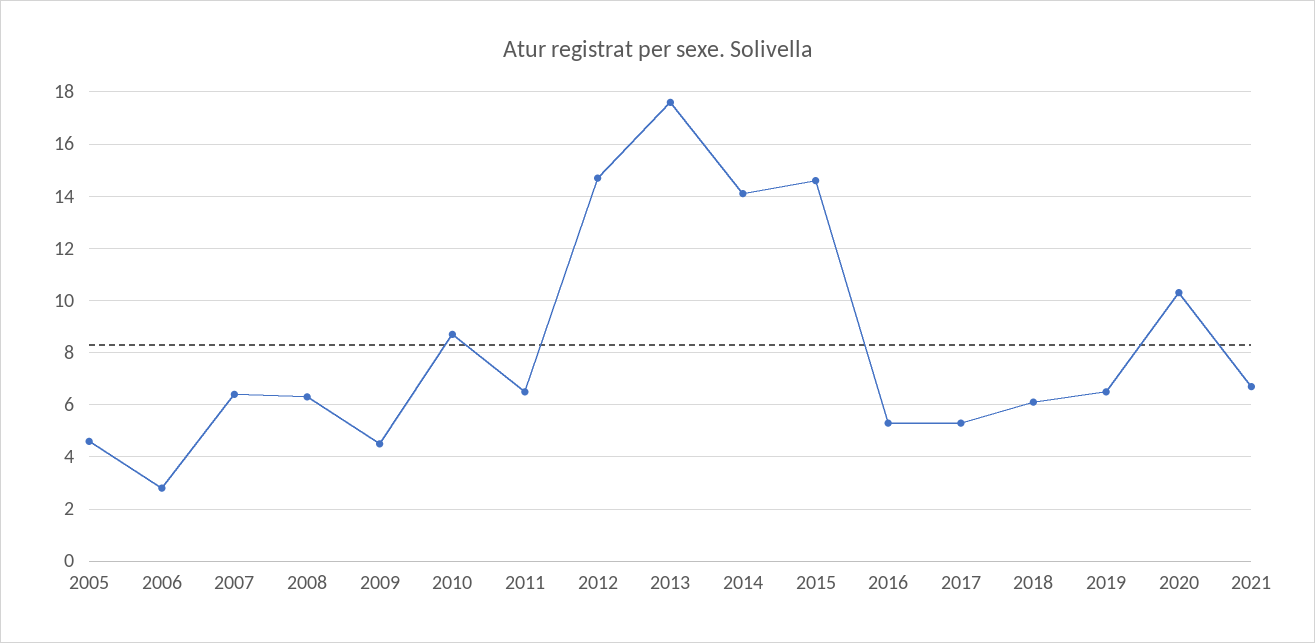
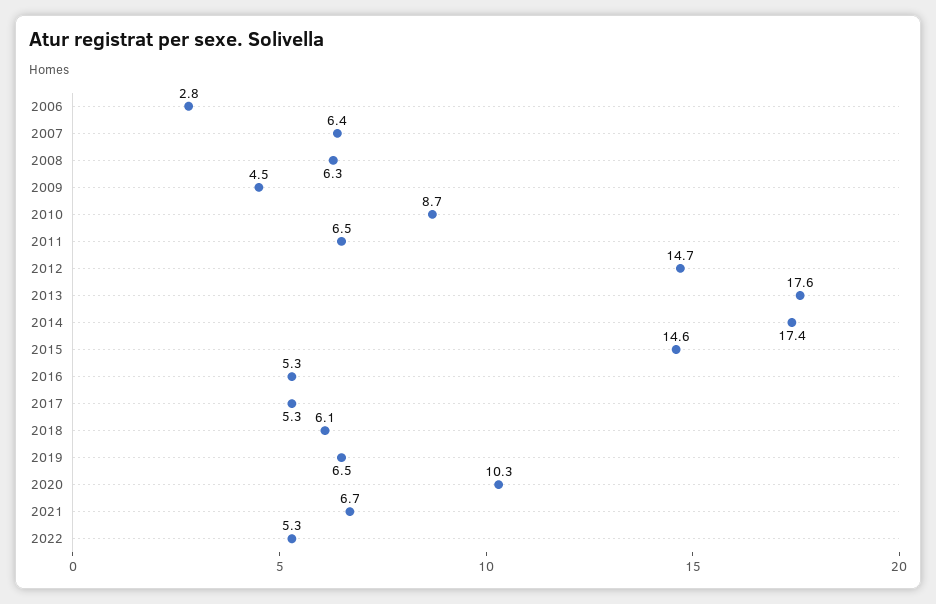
2005: 4.5 -> none
2014: 14 -> 17.4
2022: none -> 5.3

